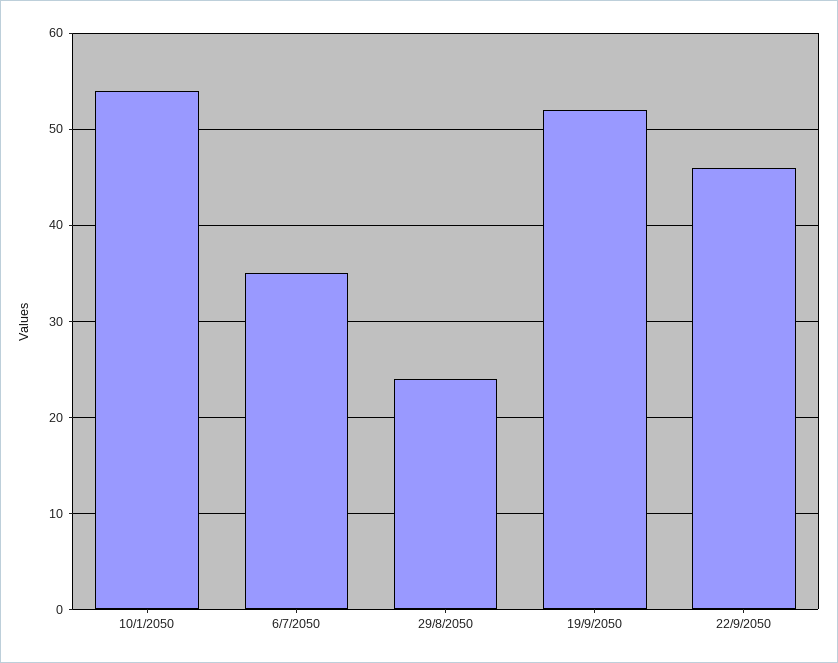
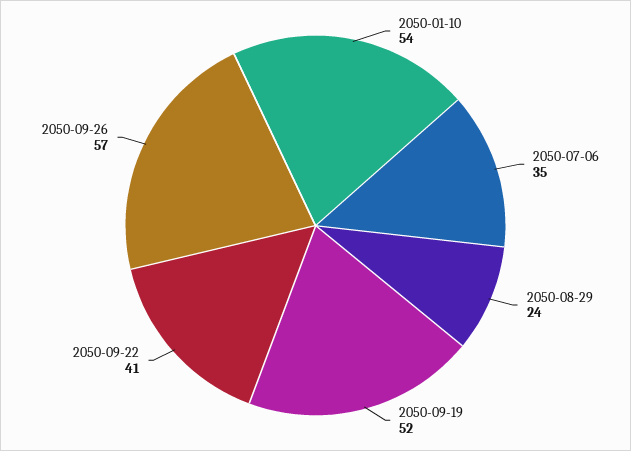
22/9/2050: 46 -> 41
2050-09-26: none -> 57

